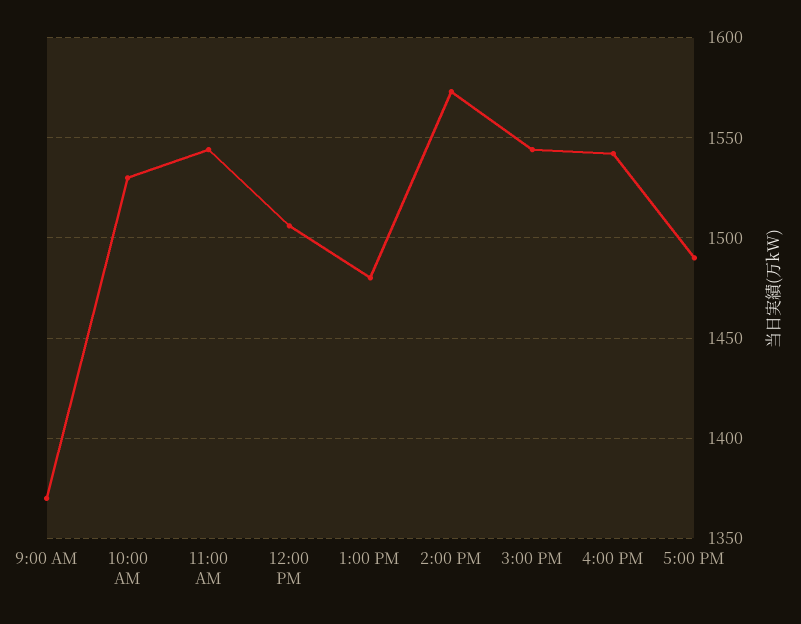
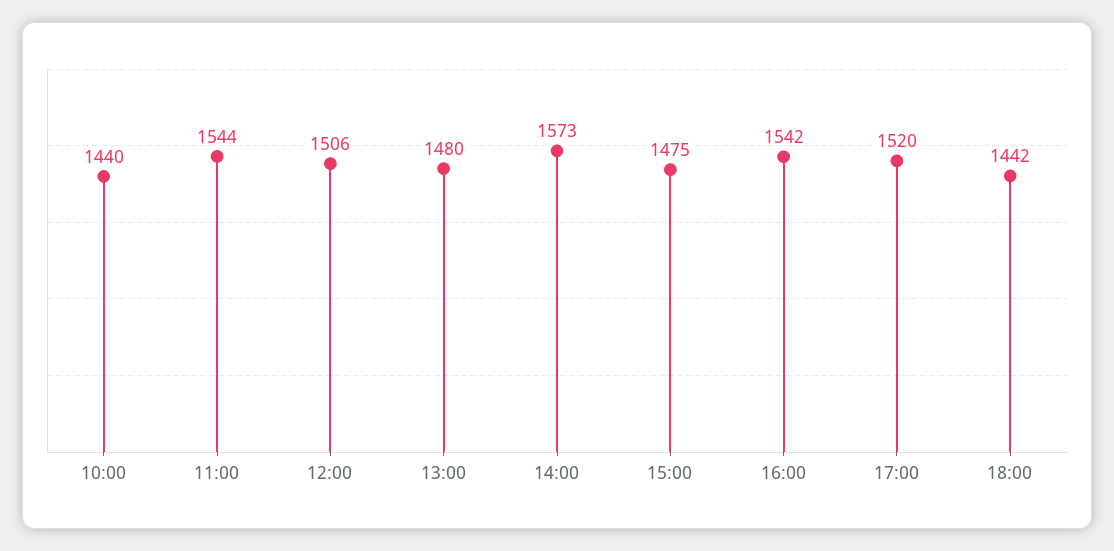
9:00 AM: 1370 -> none
10:00 AM: 1530 -> 1440
3:00 PM: 1545 -> 1475
5:00 PM: 1490 -> 1520
18:00: none -> 1442

